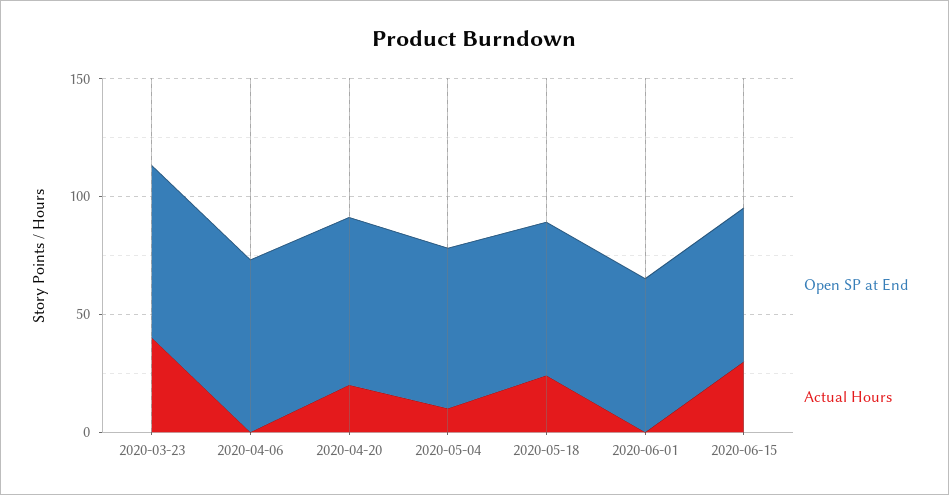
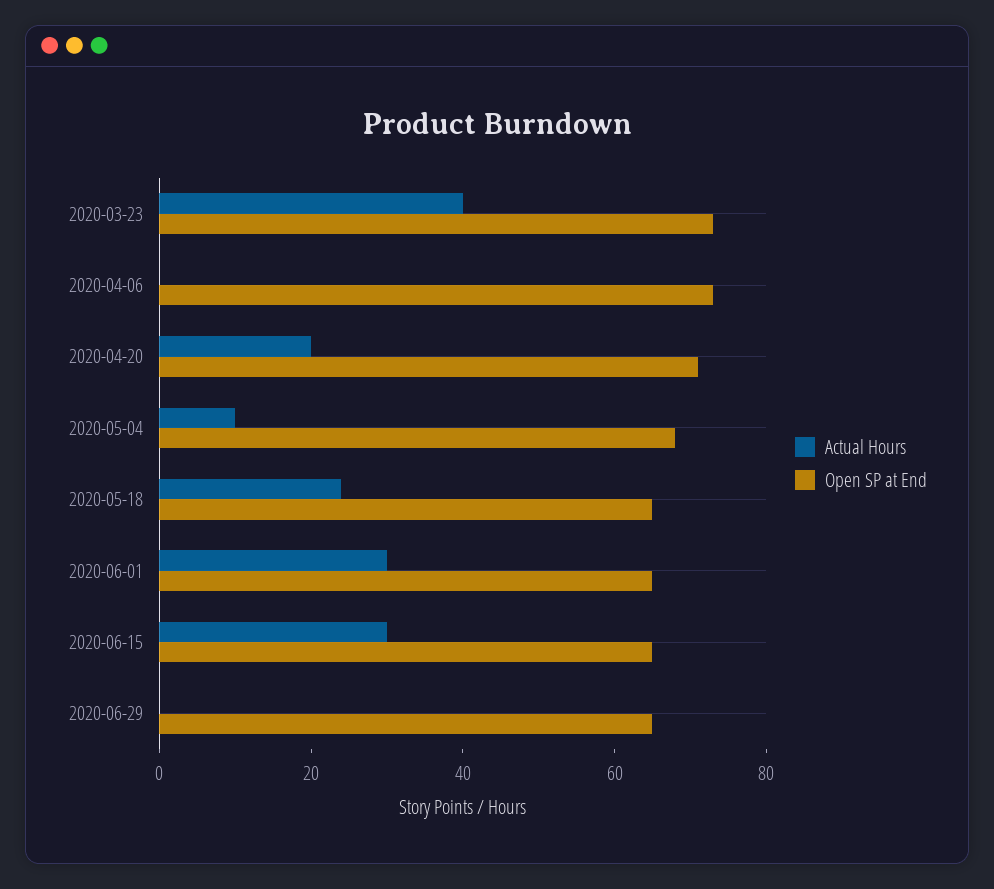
Actual Hours, 2020-06-01: 0 -> 30
Actual Hours, 2020-06-29: none -> 0
Open SP at End, 2020-06-29: none -> 65

